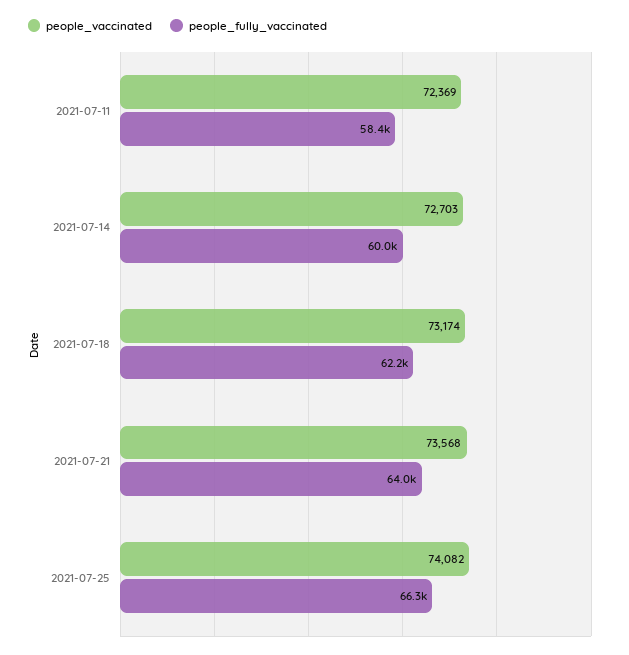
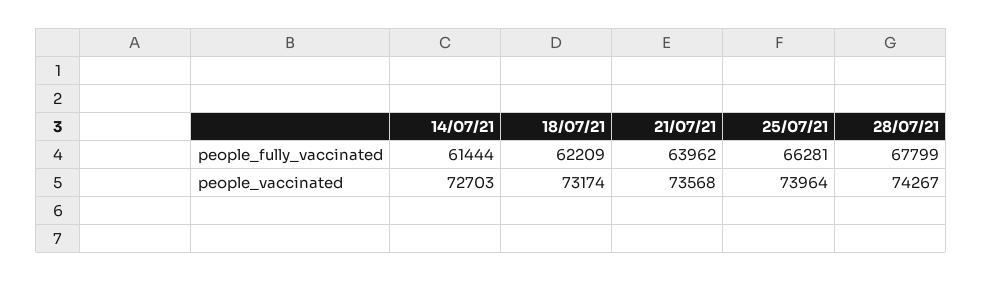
people_vaccinated, 2021-07-11: 72369 -> none
people_fully_vaccinated, 2021-07-11: 58400 -> none
people_fully_vaccinated, 2021-07-14: 60000 -> 61444
people_vaccinated, 2021-07-25: 74082 -> 73964
people_fully_vaccinated, 28/07/21: none -> 67799
people_vaccinated, 28/07/21: none -> 74267

